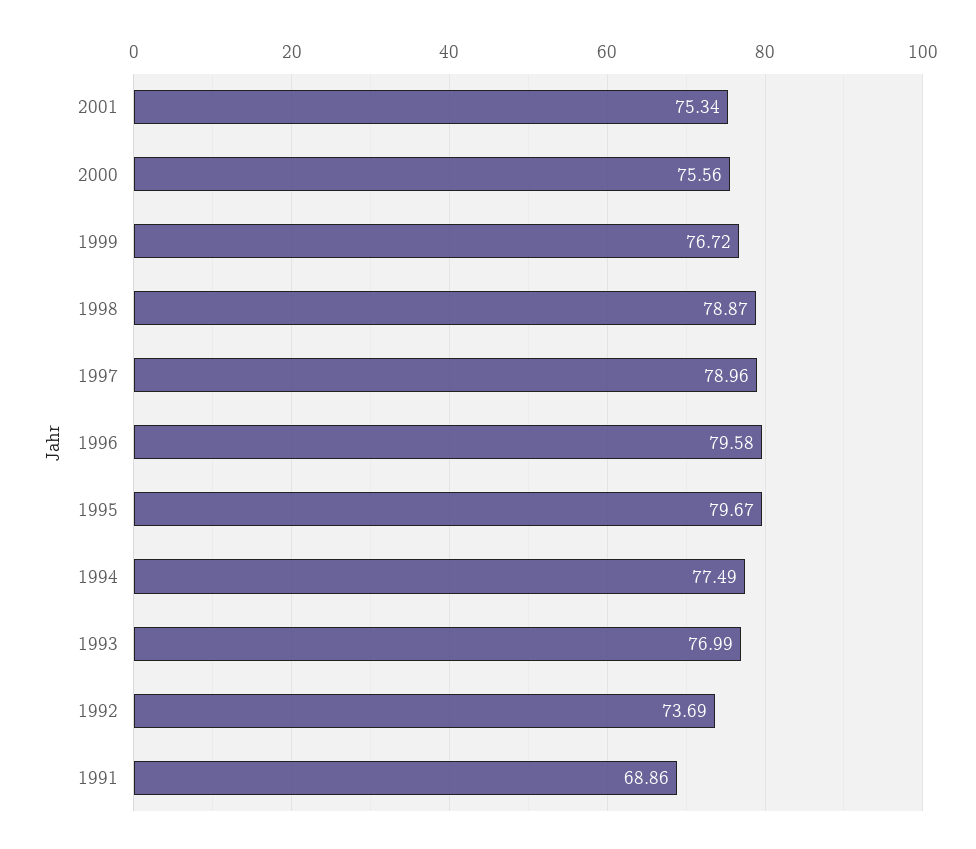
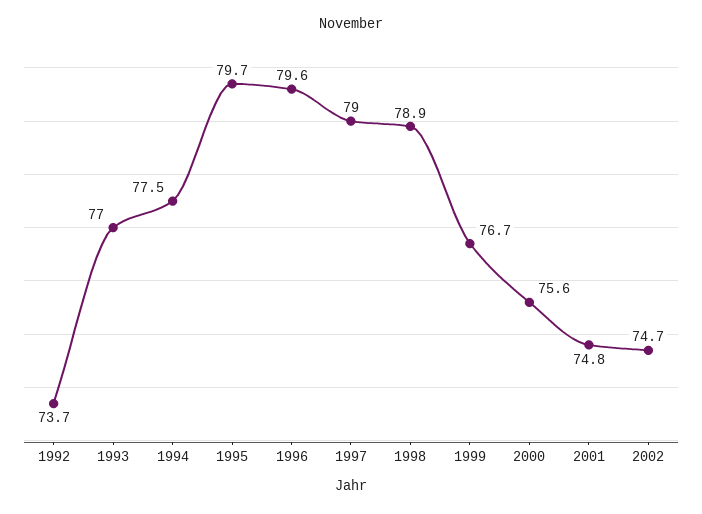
2001: 75.34 -> 74.8
1991: 68.86 -> none
2002: none -> 74.7

